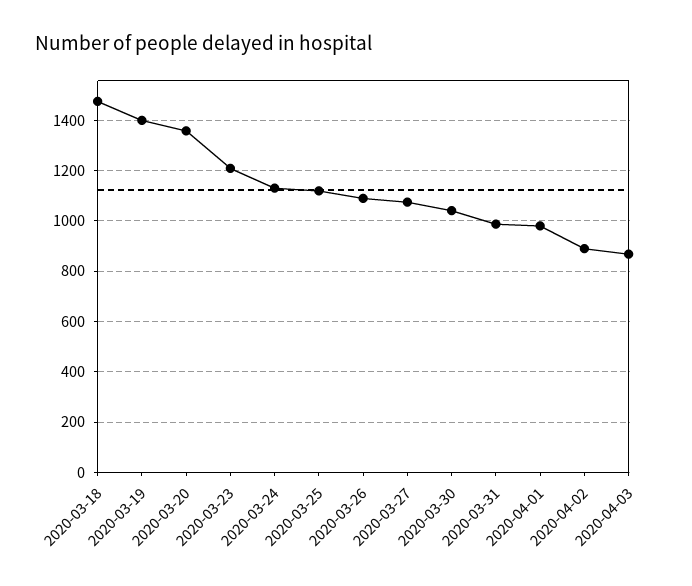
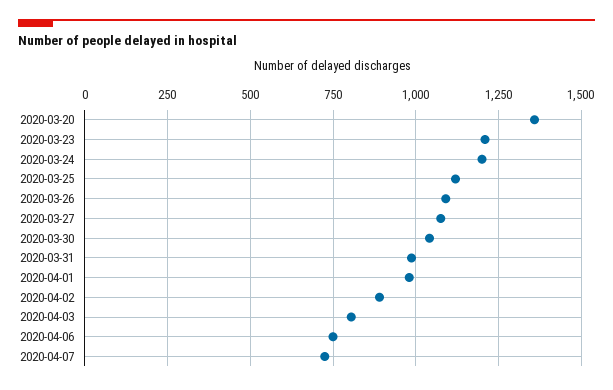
2020-03-18: 1475 -> none
2020-03-19: 1400 -> none
2020-03-24: 1125 -> 1200
2020-04-03: 875 -> 800
2020-04-06: none -> 750
2020-04-07: none -> 725

